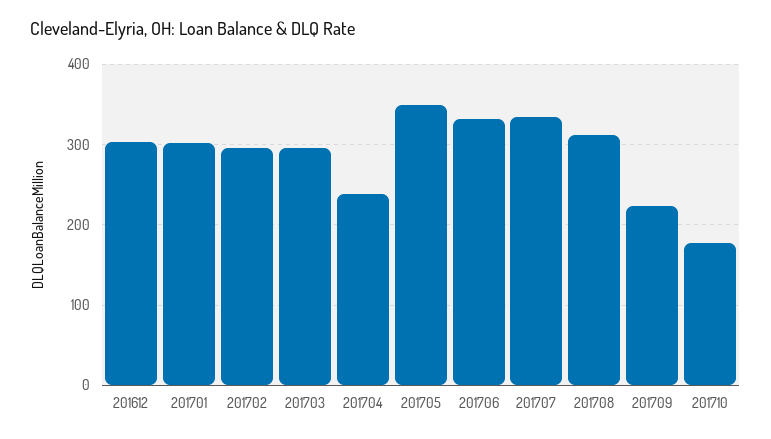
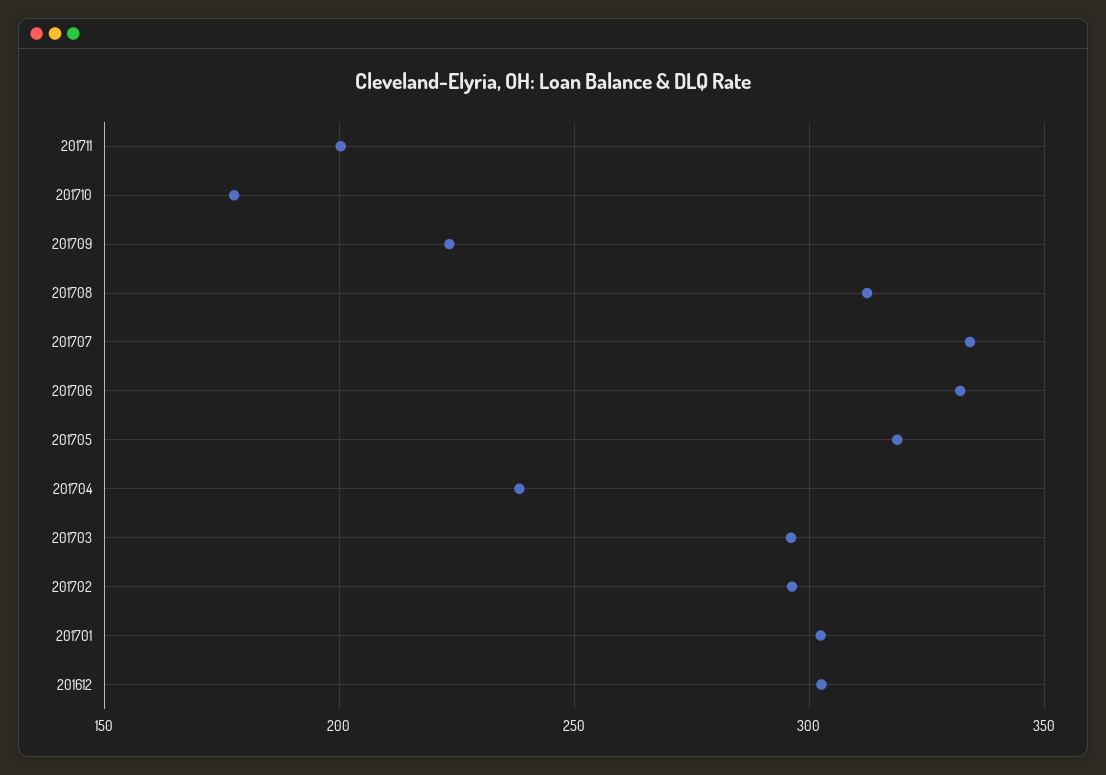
201705: 350 -> 320
201711: none -> 200

